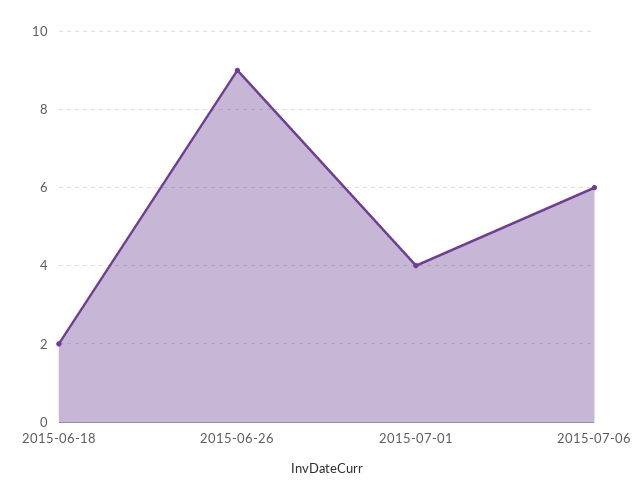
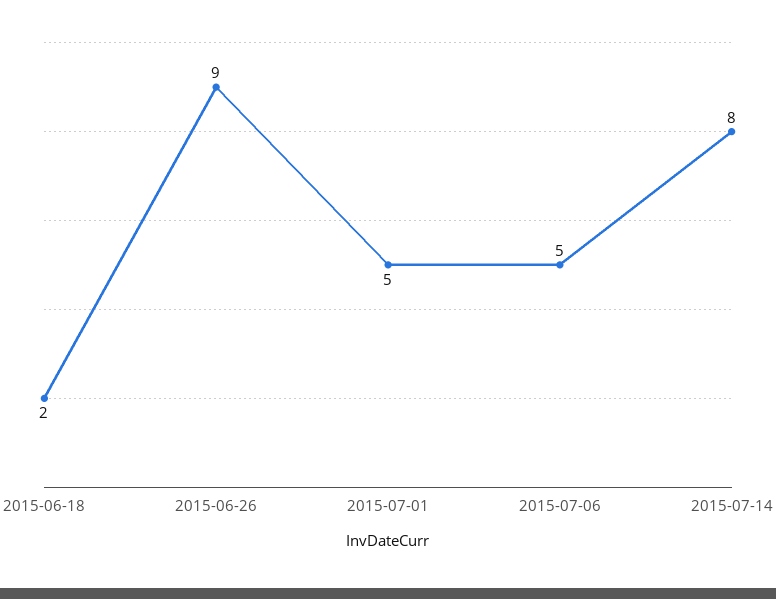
2015-07-01: 4 -> 5
2015-07-06: 6 -> 5
2015-07-14: none -> 8

